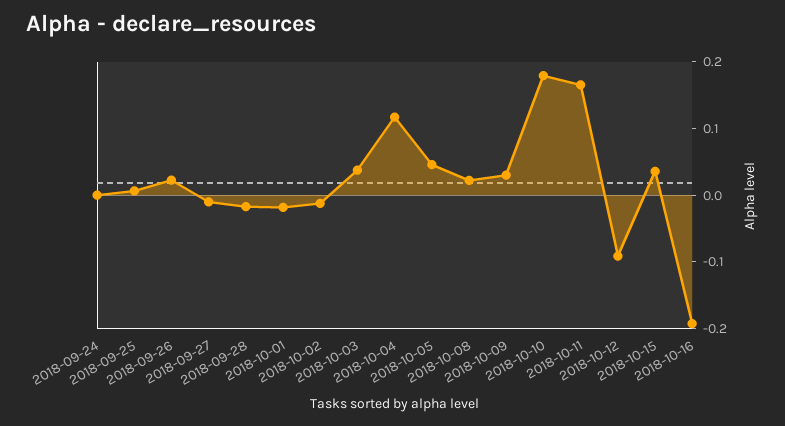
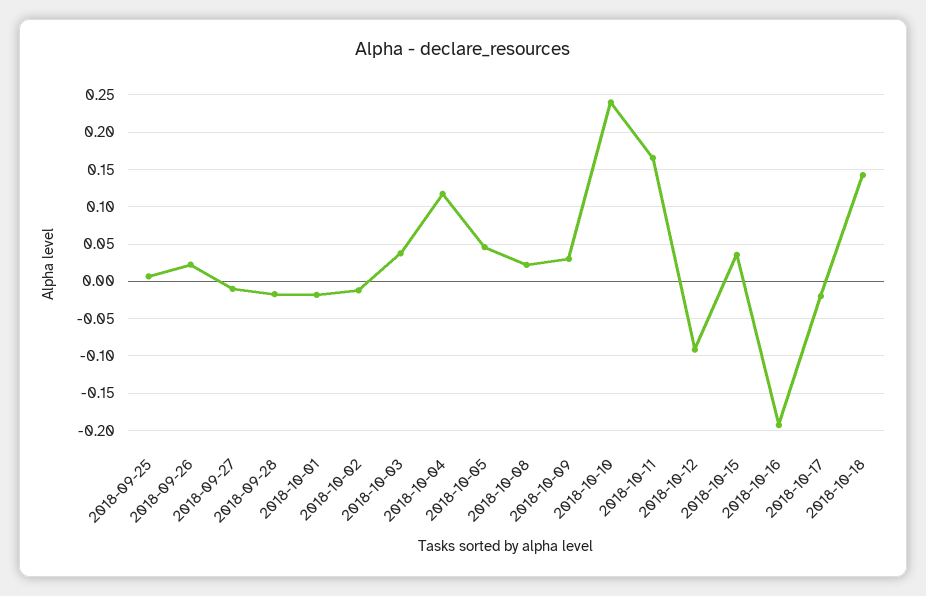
2018-09-24: 0 -> none
2018-10-10: 0.18 -> 0.24
2018-10-17: none -> -0.02
2018-10-18: none -> 0.14

